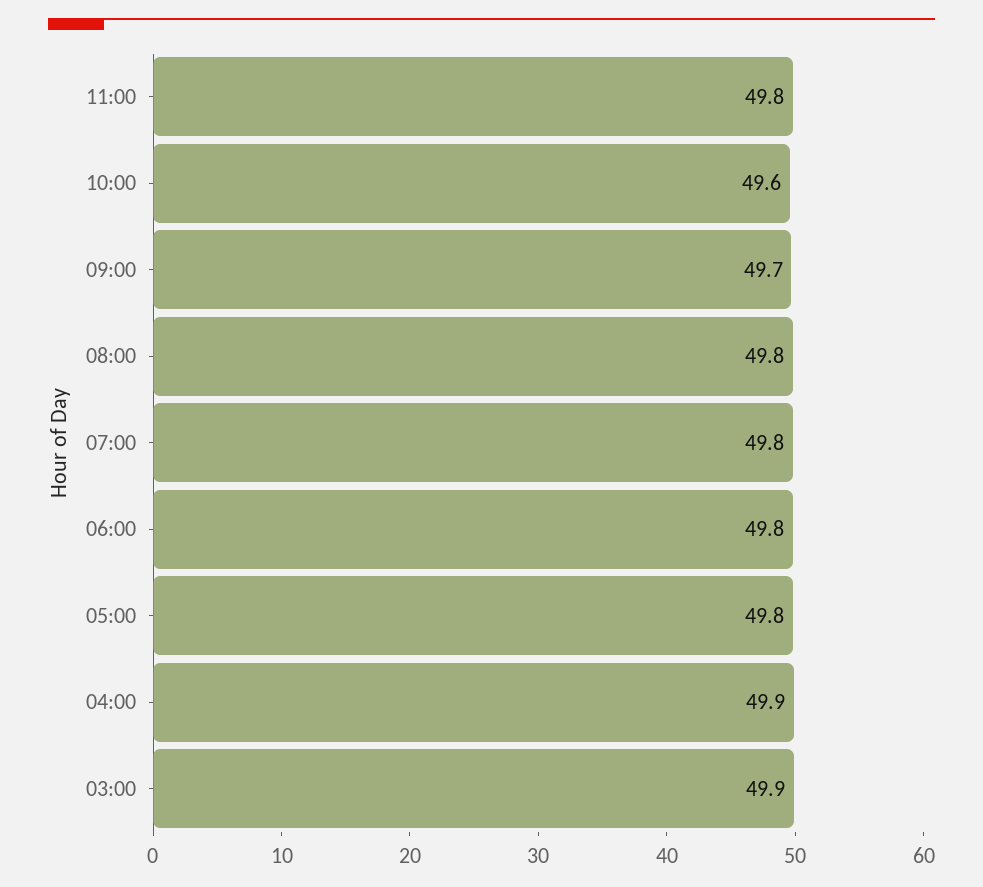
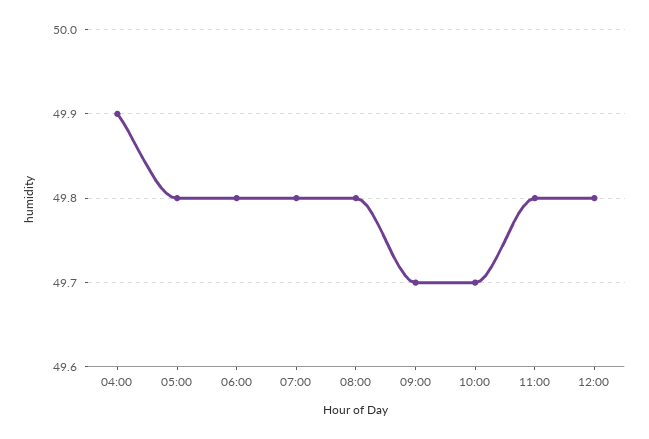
10:00: 49.6 -> 49.7
03:00: 49.9 -> none
12:00: none -> 49.8

